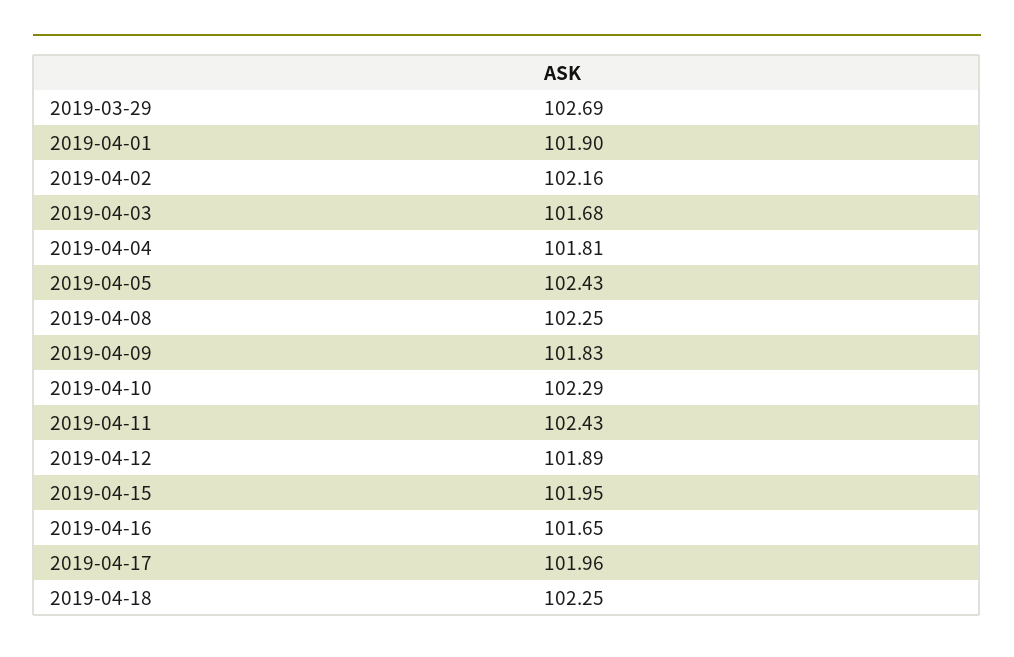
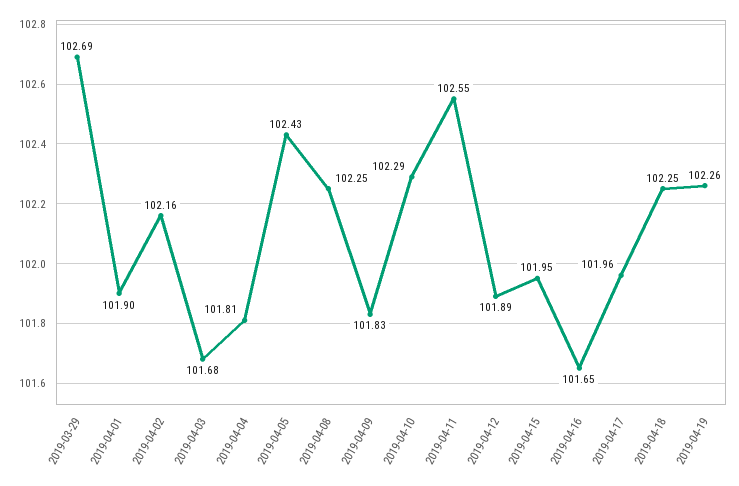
2019-04-11: 102.43 -> 102.55
2019-04-19: none -> 102.26

